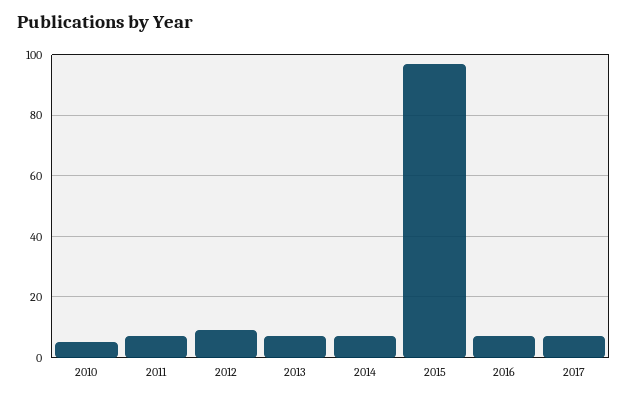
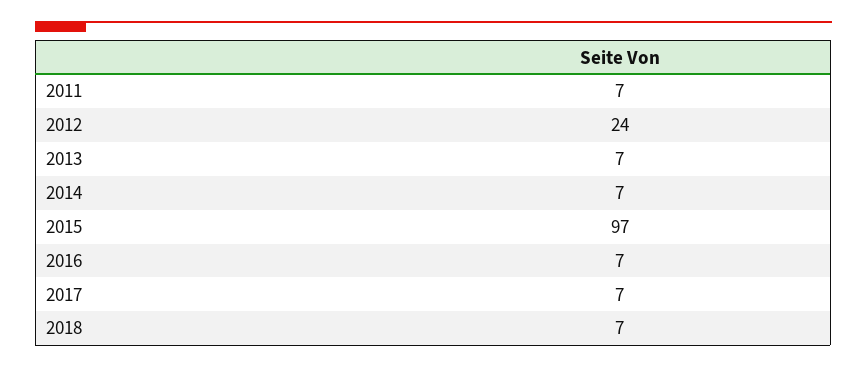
2010: 5 -> none
2012: 10 -> 24
2018: none -> 7

